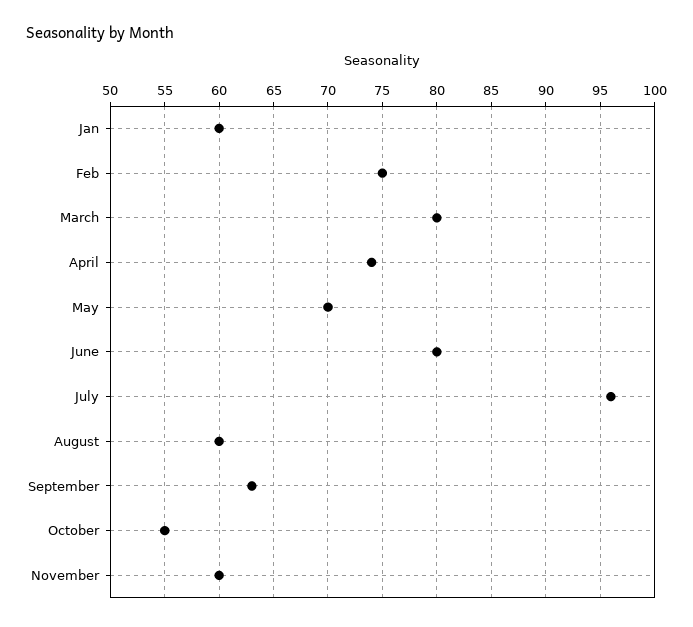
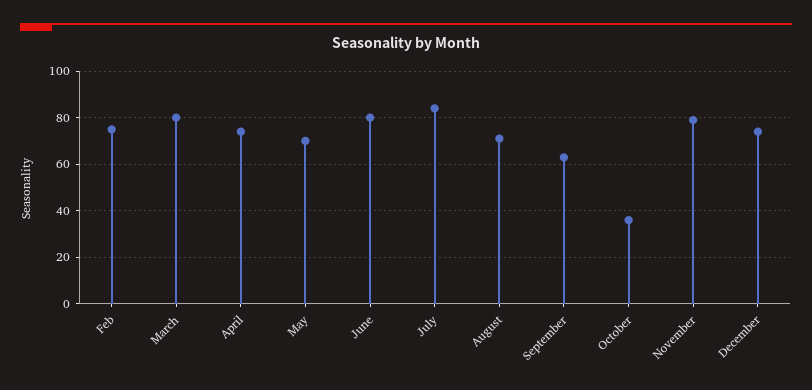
Jan: 60 -> none
July: 96 -> 85
August: 60 -> 70
October: 55 -> 35
November: 60 -> 80
December: none -> 75

